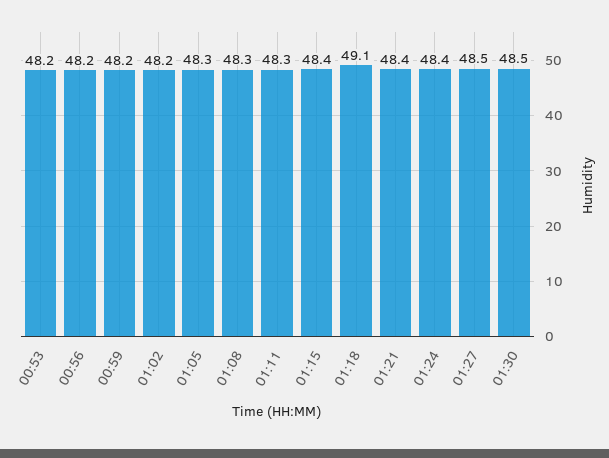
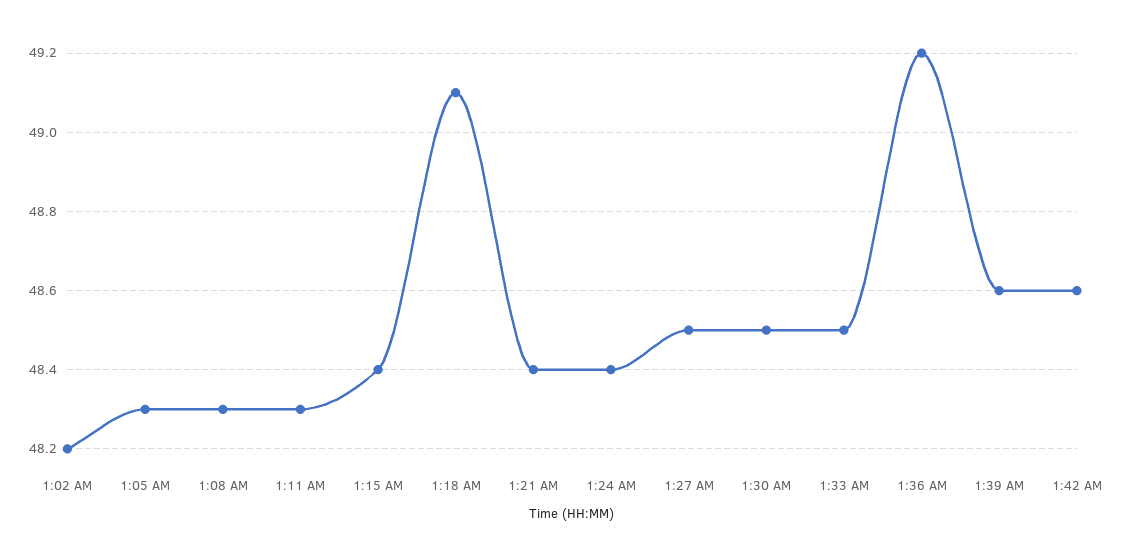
00:53: 48.2 -> none
00:56: 48.2 -> none
00:59: 48.2 -> none
1:33 AM: none -> 48.5
1:36 AM: none -> 49.2
1:39 AM: none -> 48.6
1:42 AM: none -> 48.6

